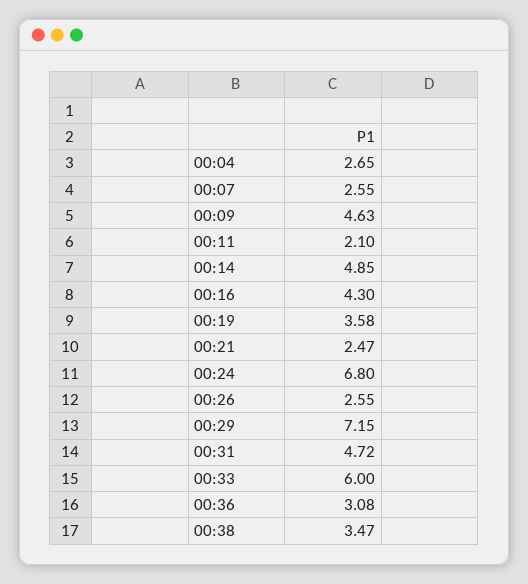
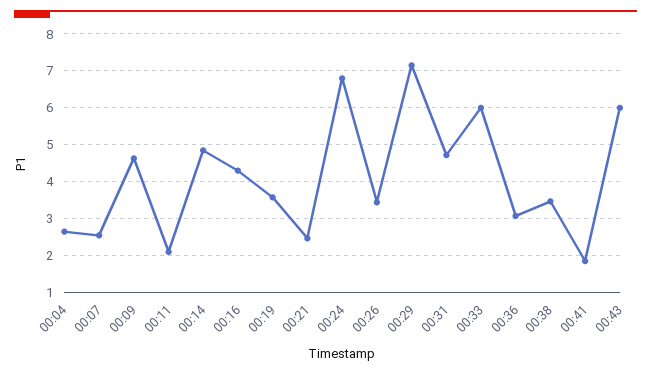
00:26: 2.55 -> 3.4
00:41: none -> 1.8
00:43: none -> 6

